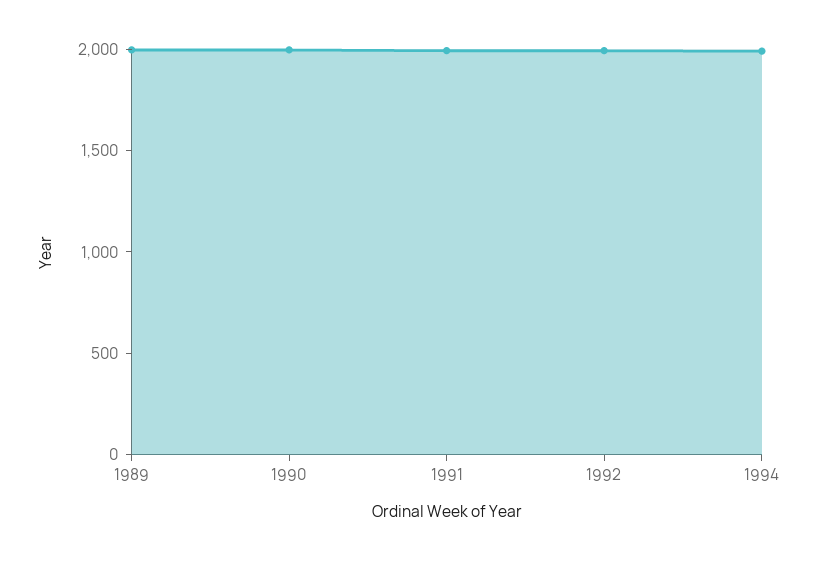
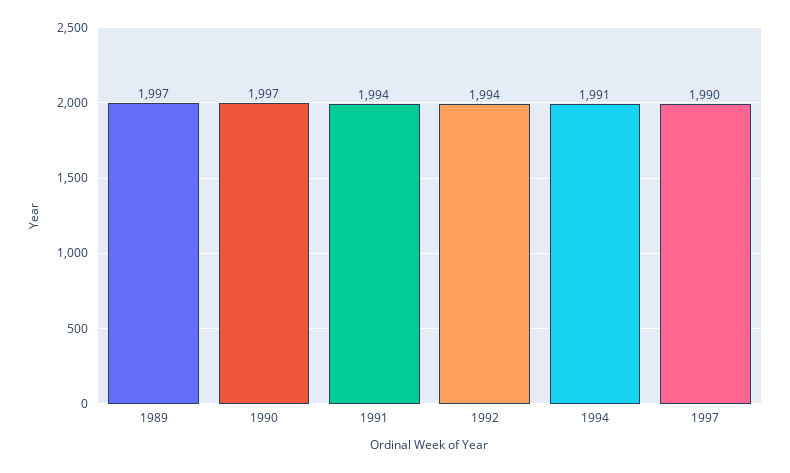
1997: none -> 1990

